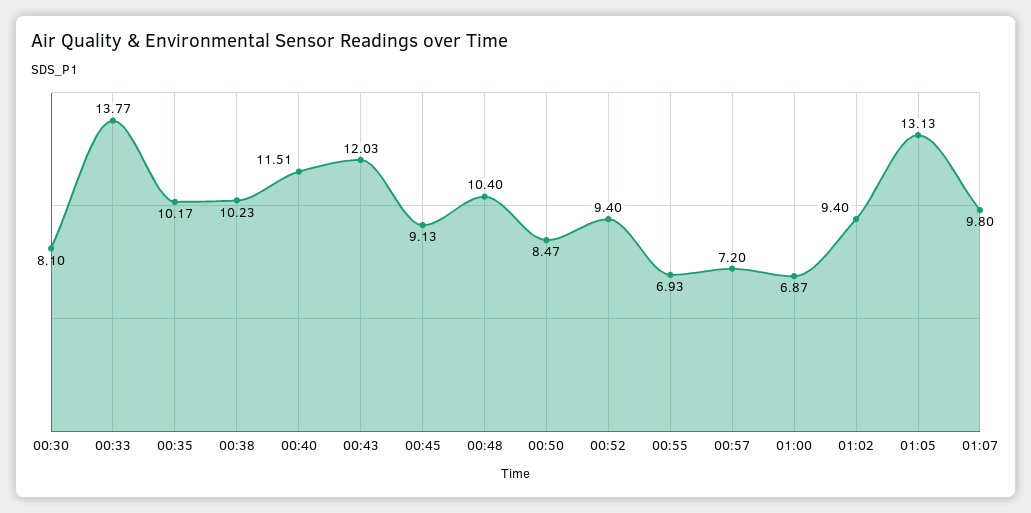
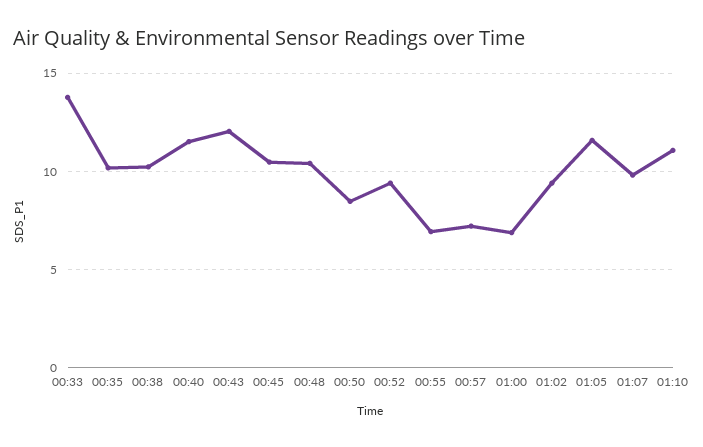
00:30: 8.1 -> none
00:45: 9.13 -> 10.5
01:05: 13.13 -> 11.5
01:10: none -> 11

